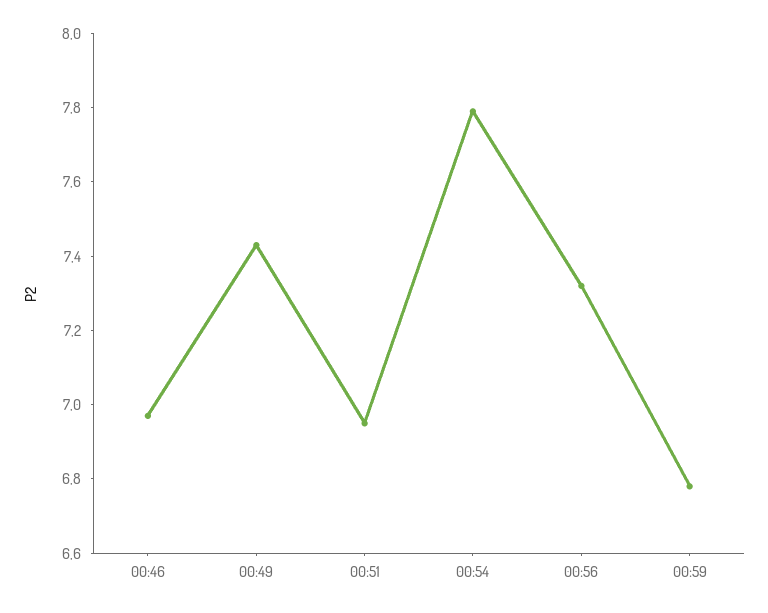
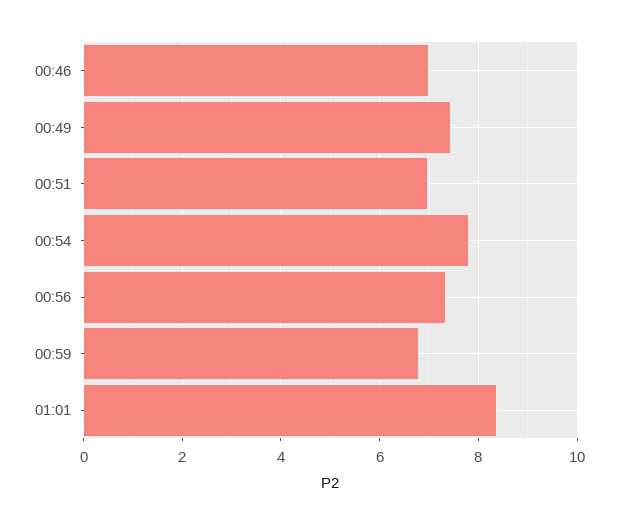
01:01: none -> 8.4

